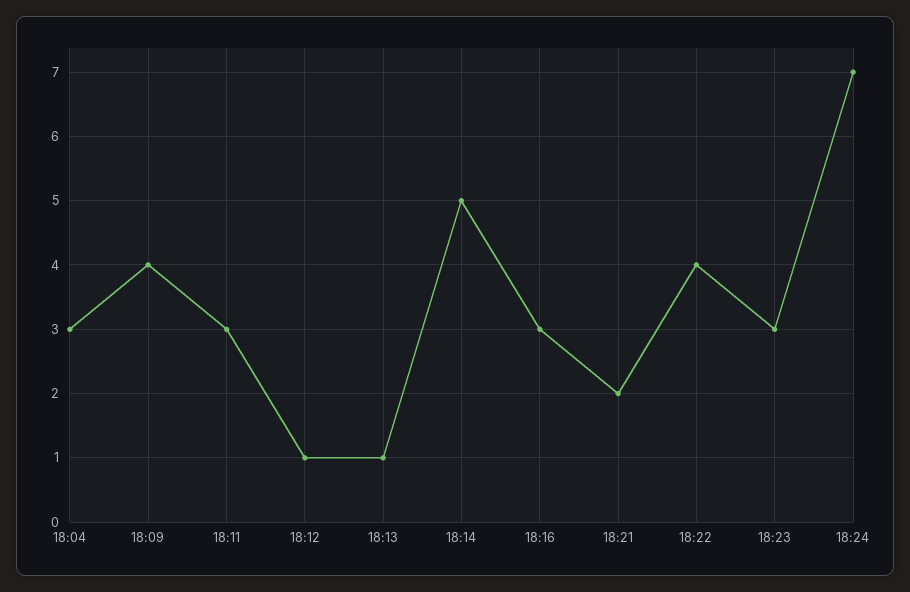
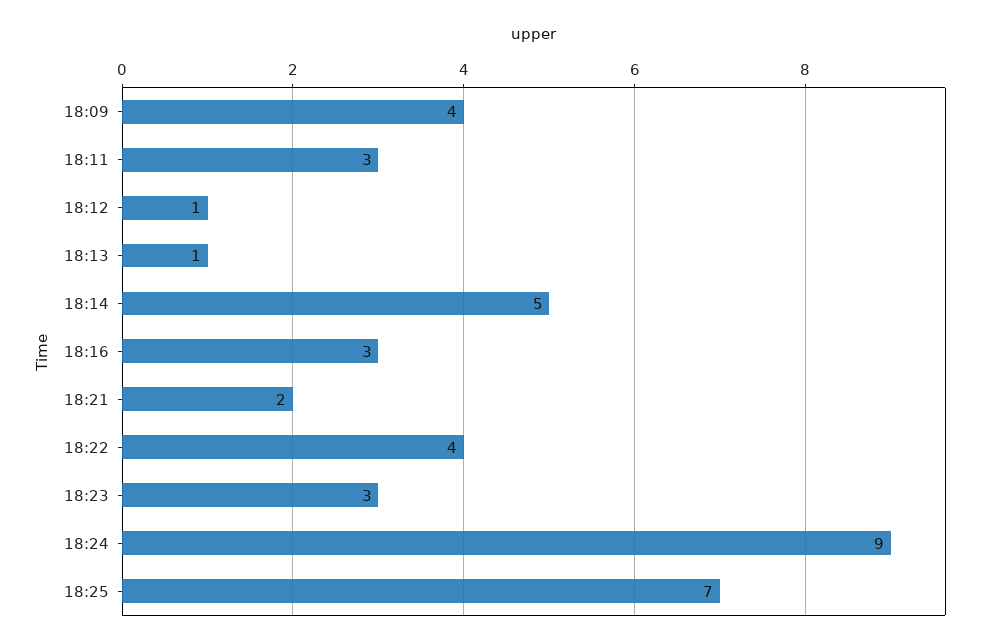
18:04: 3 -> none
18:24: 7 -> 9
18:25: none -> 7

